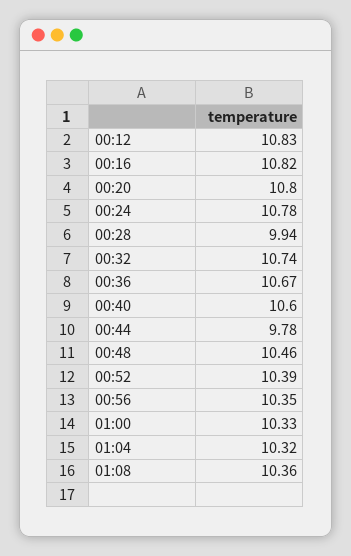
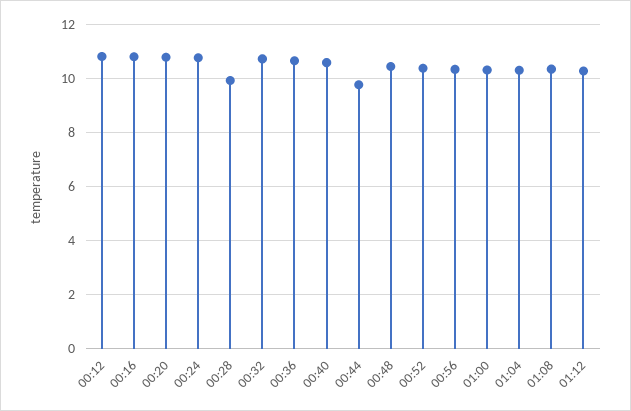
01:12: none -> 10.25

